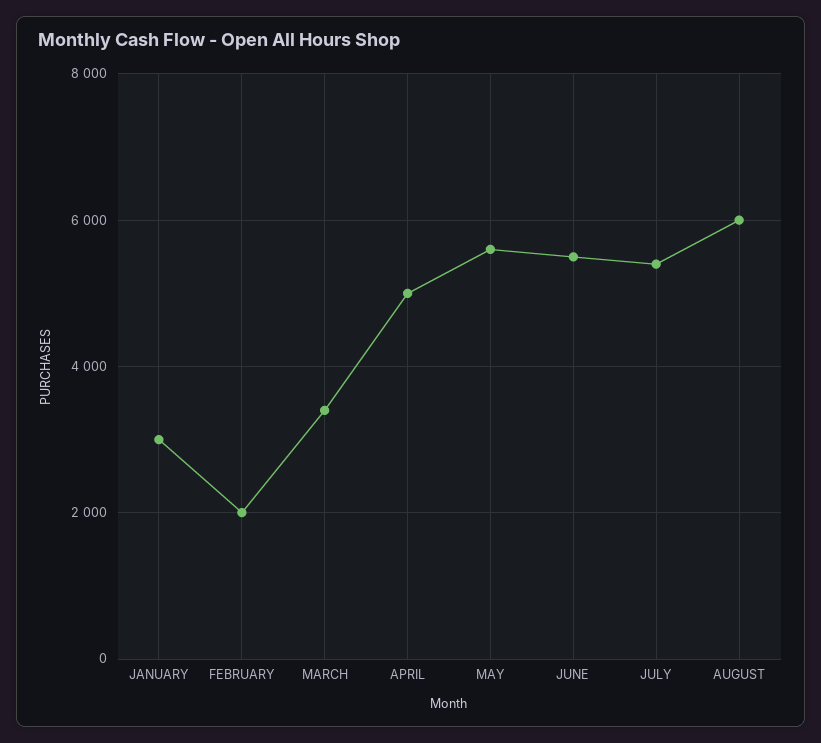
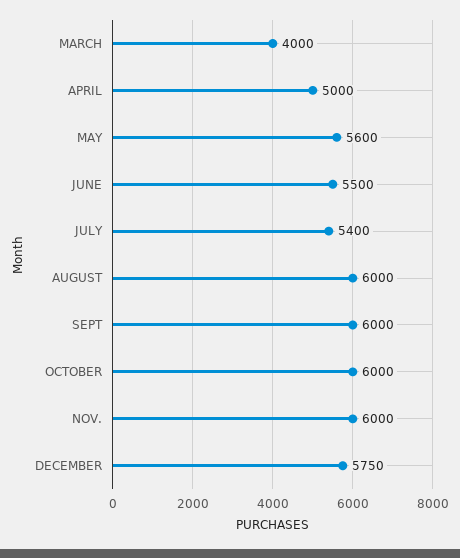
JANUARY: 3000 -> none
FEBRUARY: 2000 -> none
MARCH: 3400 -> 4000
SEPT: none -> 6000
OCTOBER: none -> 6000
NOV.: none -> 6000
DECEMBER: none -> 5750

